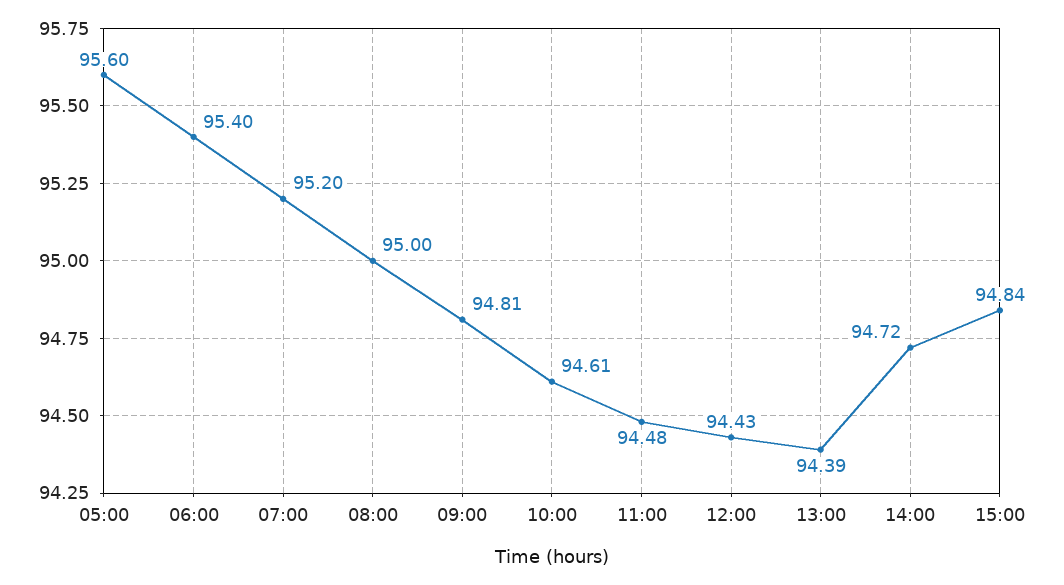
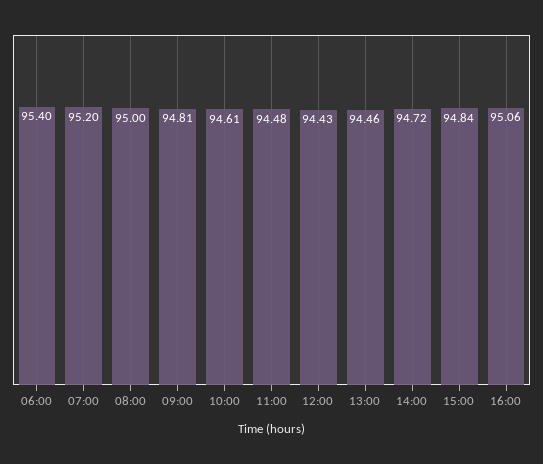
05:00: 95.6 -> none
13:00: 94.39 -> 94.46
16:00: none -> 95.06

